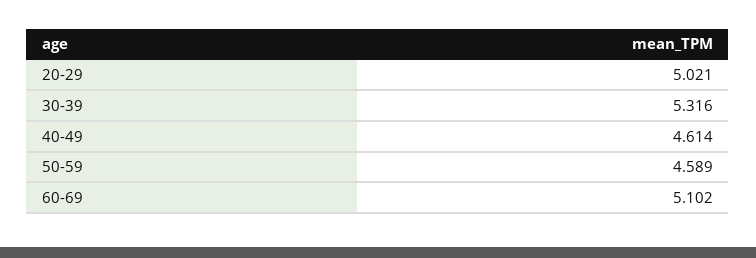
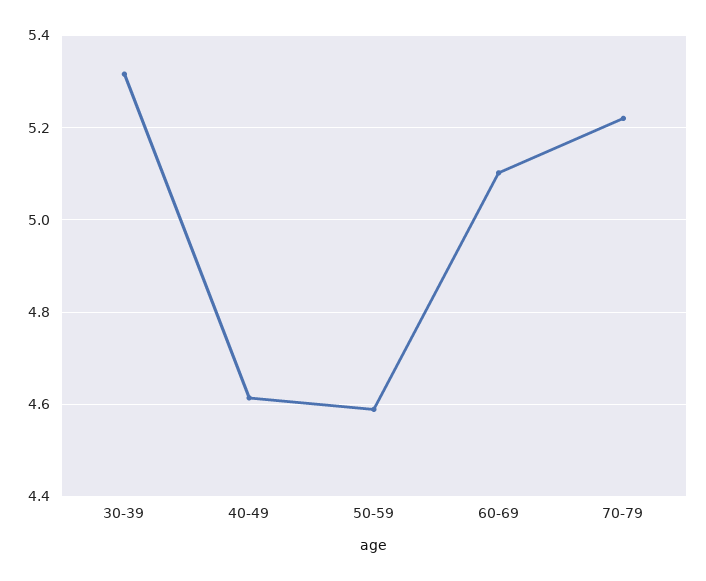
20-29: 5.021 -> none
70-79: none -> 5.22

